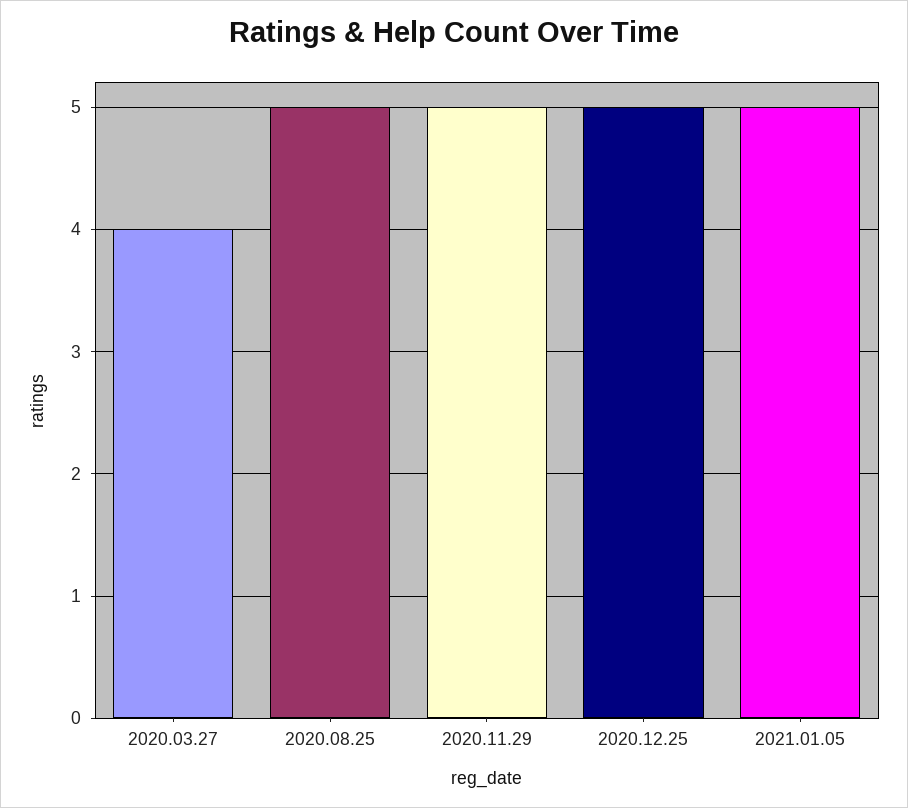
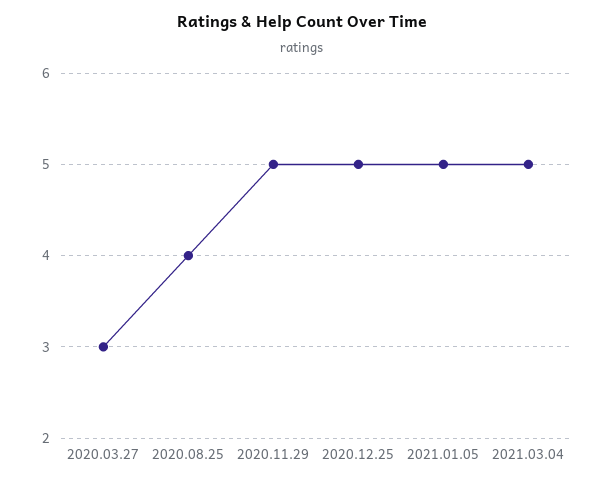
2020.03.27: 4 -> 3
2020.08.25: 5 -> 4
2021.03.04: none -> 5

